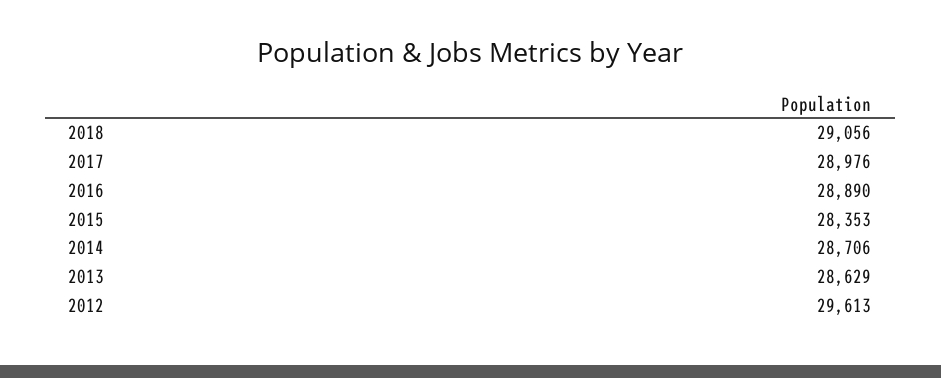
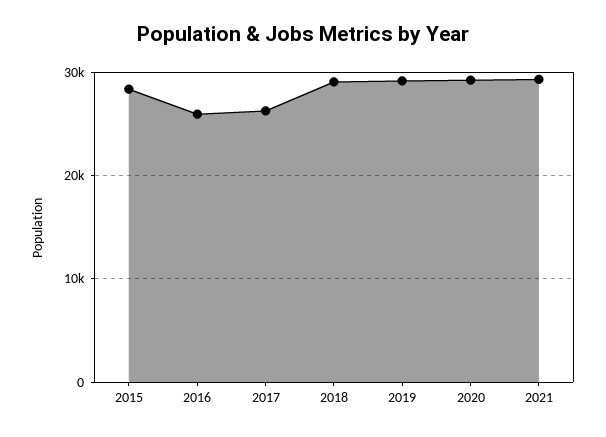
2017: 28976 -> 26000
2016: 28890 -> 26000
2014: 28706 -> none
2013: 28629 -> none
2012: 29613 -> none
2019: none -> 29000
2020: none -> 29000
2021: none -> 29000

